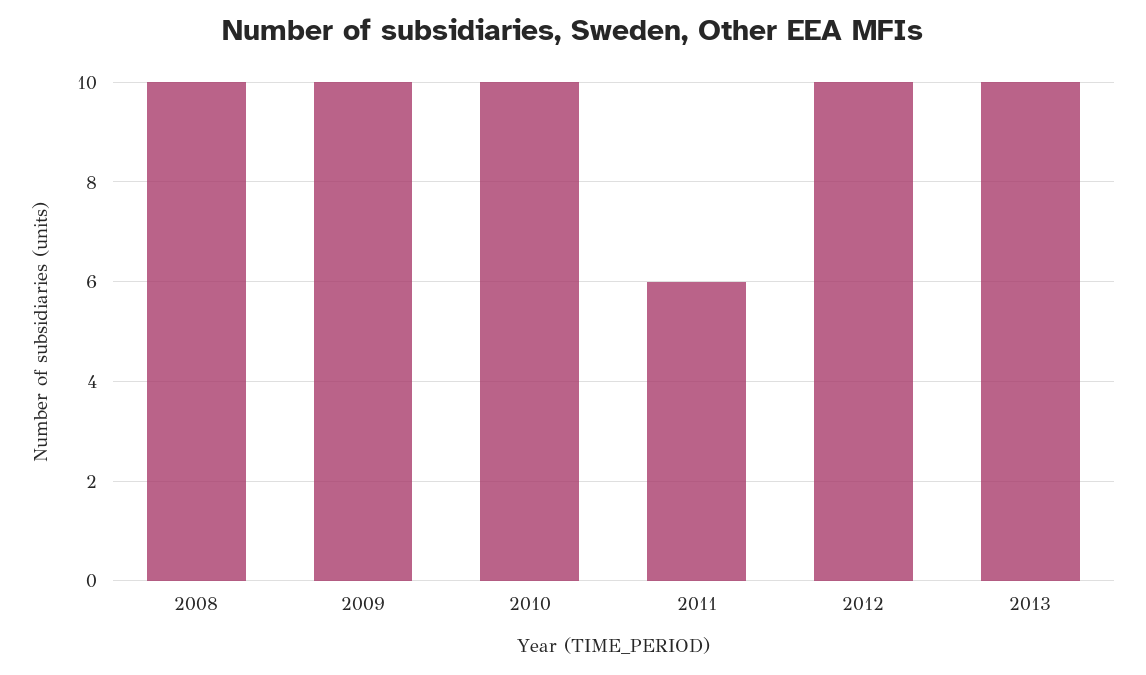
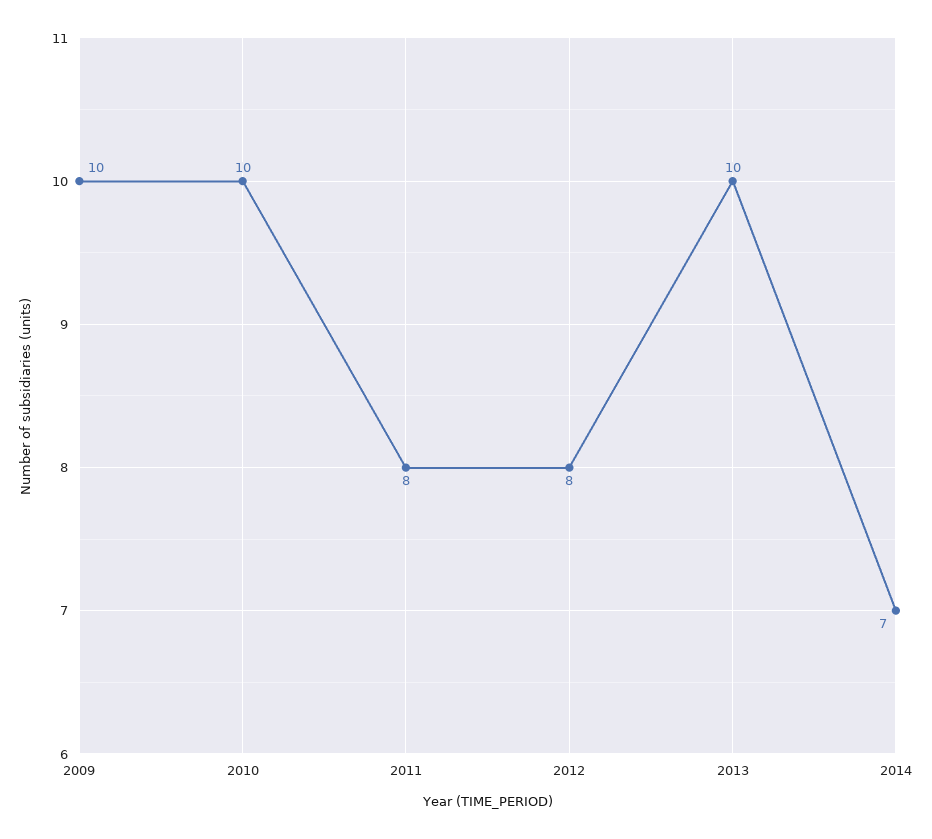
2008: 10 -> none
2011: 6 -> 8
2012: 10 -> 8
2014: none -> 7

